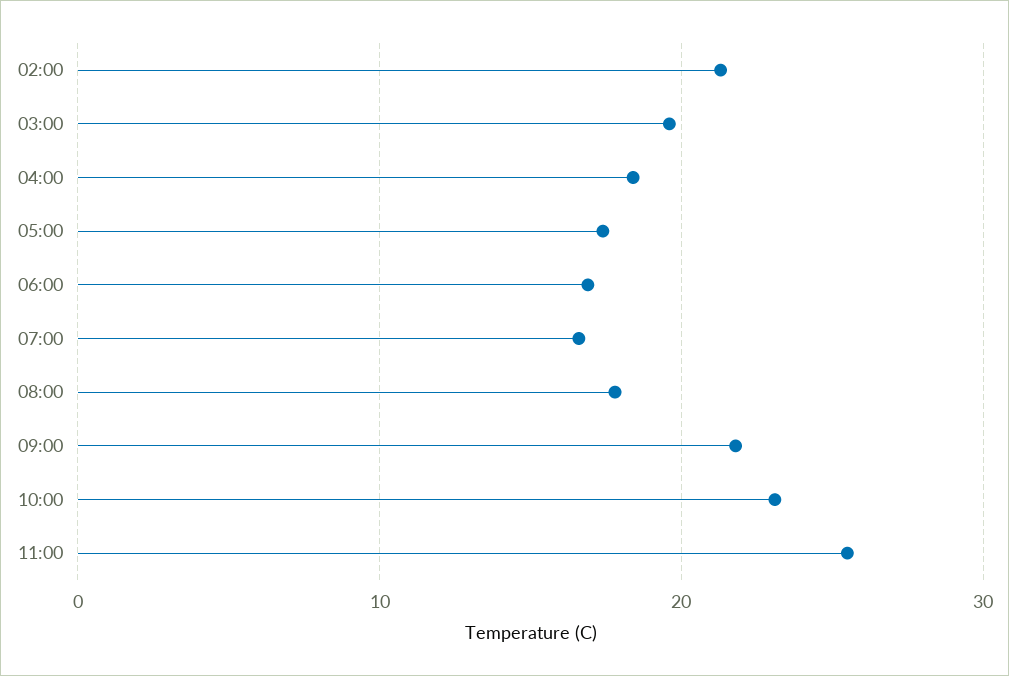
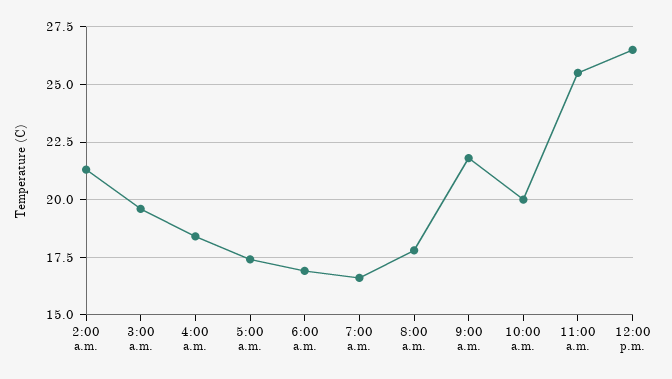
10:00: 23 -> 20
12:00 p.m.: none -> 26.5

